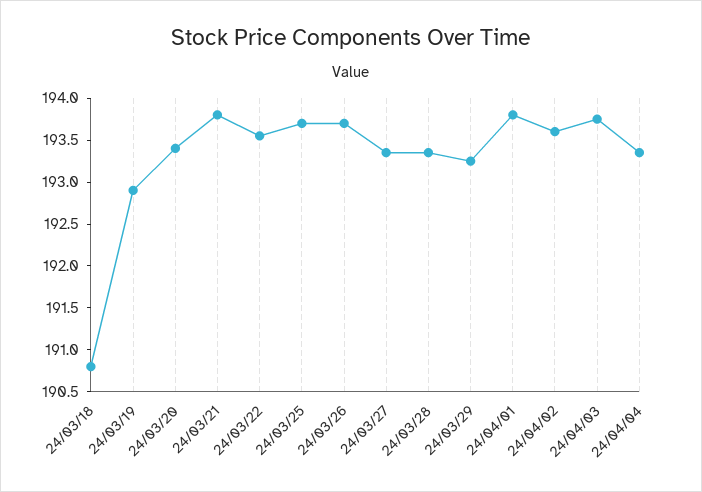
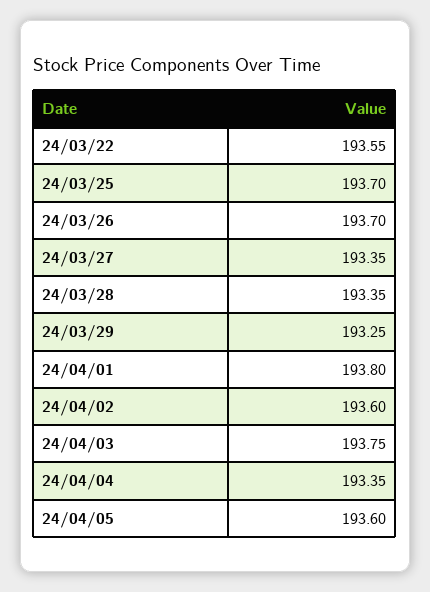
24/03/18: 190.8 -> none
24/03/19: 192.9 -> none
24/03/20: 193.4 -> none
24/03/21: 193.8 -> none
24/04/05: none -> 193.6

